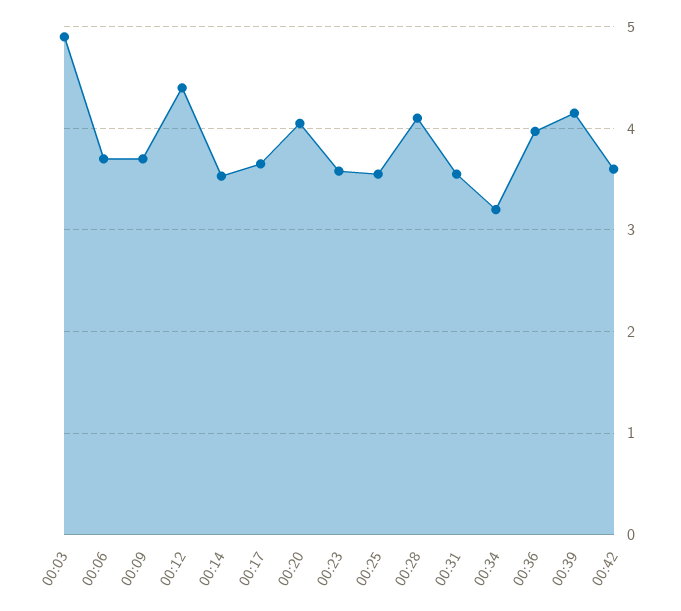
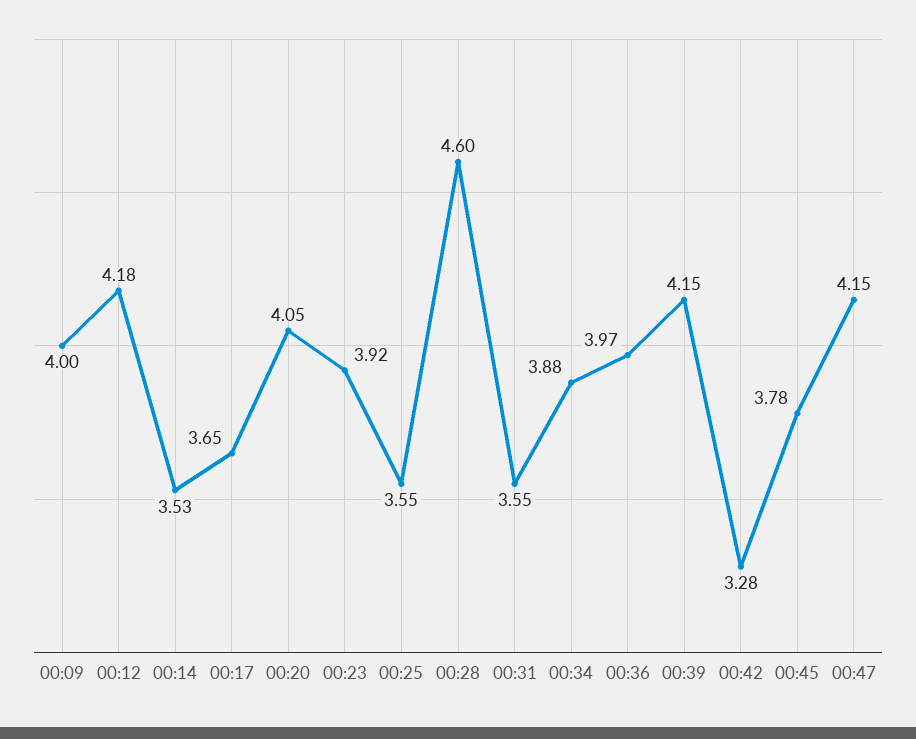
00:03: 4.9 -> none
00:06: 3.7 -> none
00:09: 3.7 -> 4
00:12: 4.4 -> 4.18
00:23: 3.6 -> 3.92
00:28: 4.1 -> 4.6
00:34: 3.2 -> 3.88
00:42: 3.6 -> 3.28
00:45: none -> 3.78
00:47: none -> 4.15

